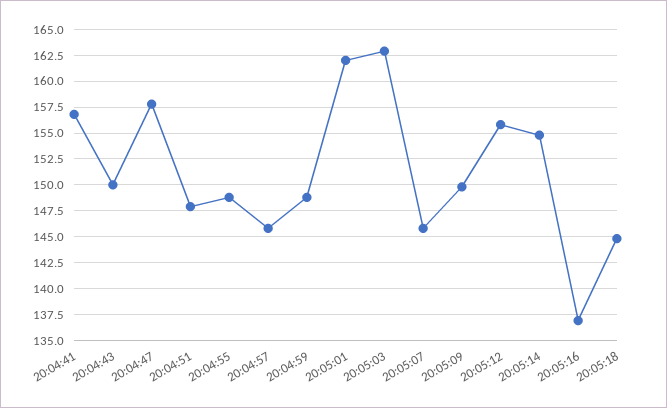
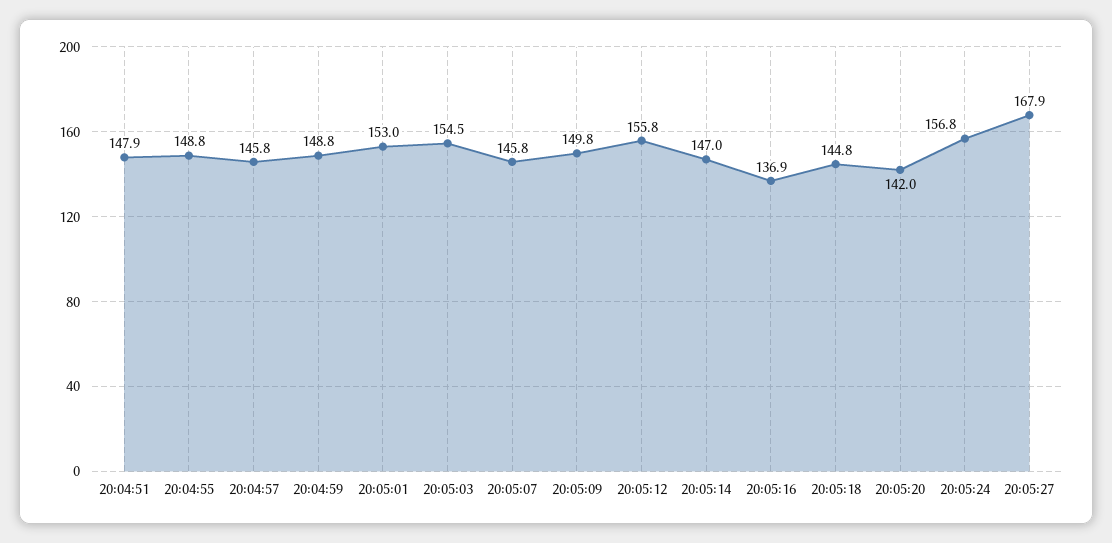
20:04:41: 157.5 -> none
20:04:43: 150 -> none
20:04:47: 157.5 -> none
20:05:01: 162.5 -> 153
20:05:03: 162.5 -> 154.5
20:05:14: 155 -> 147
20:05:20: none -> 142
20:05:24: none -> 156.8
20:05:27: none -> 167.9

